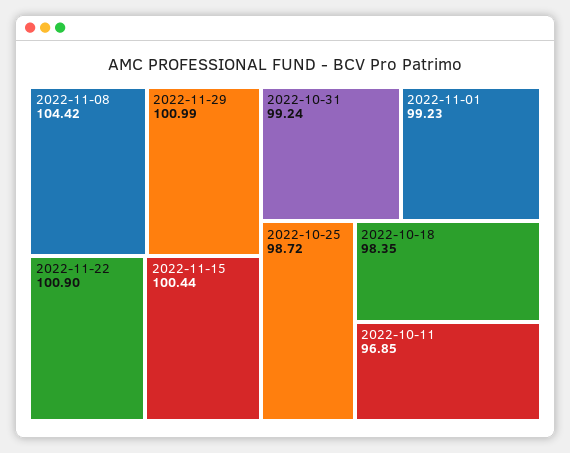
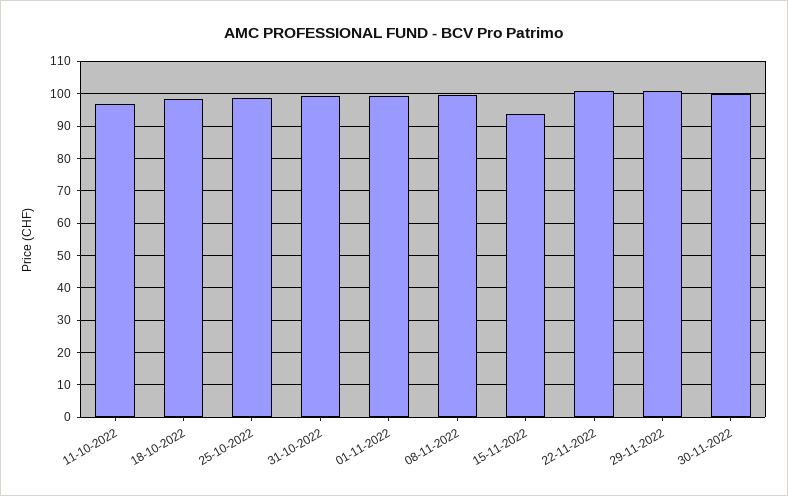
2022-11-08: 104.42 -> 100
2022-11-15: 100.44 -> 94
30-11-2022: none -> 100

